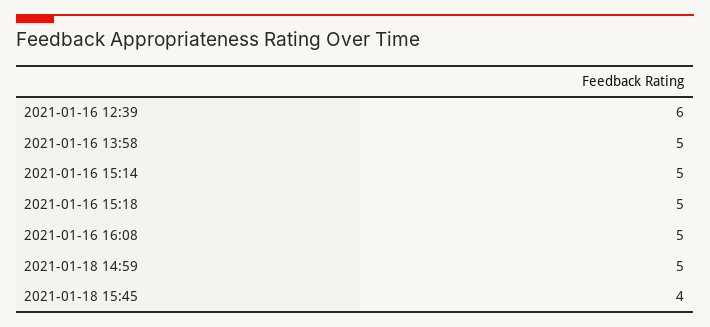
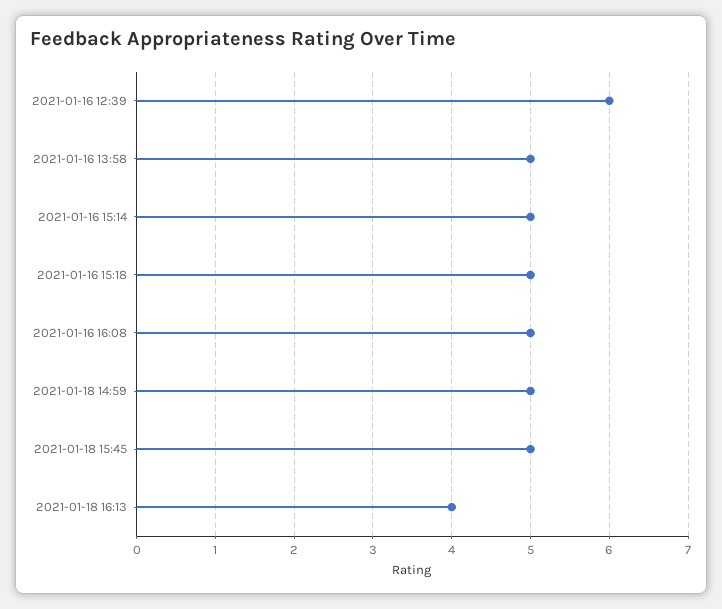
2021-01-18 15:45: 4 -> 5
2021-01-18 16:13: none -> 4

